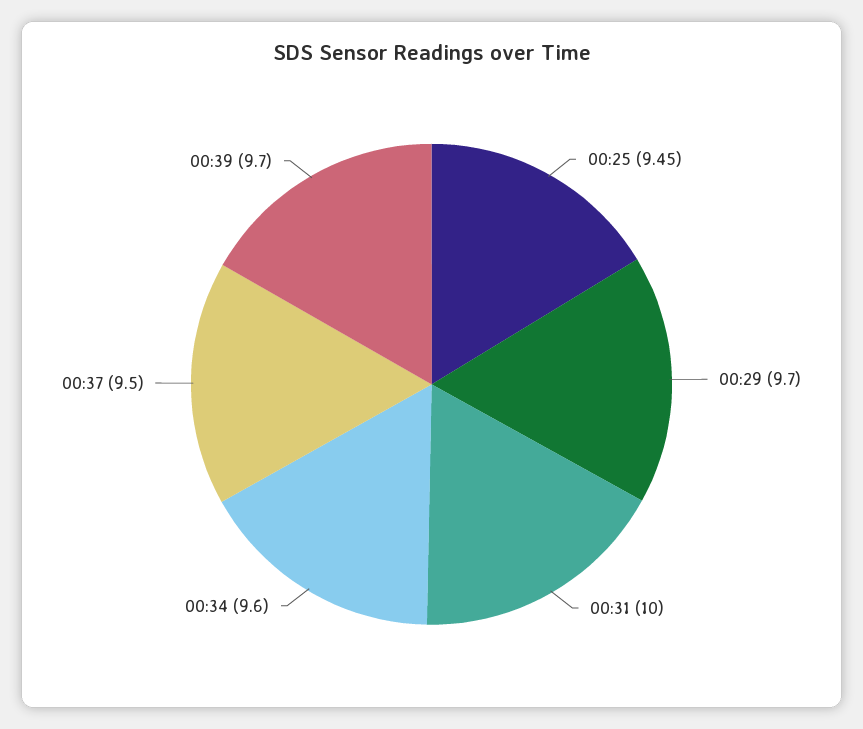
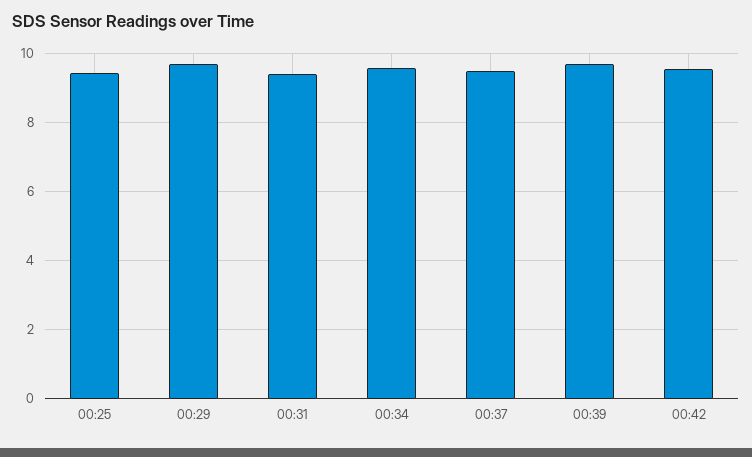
00:31: 10 -> 9.4
00:42: none -> 9.6

